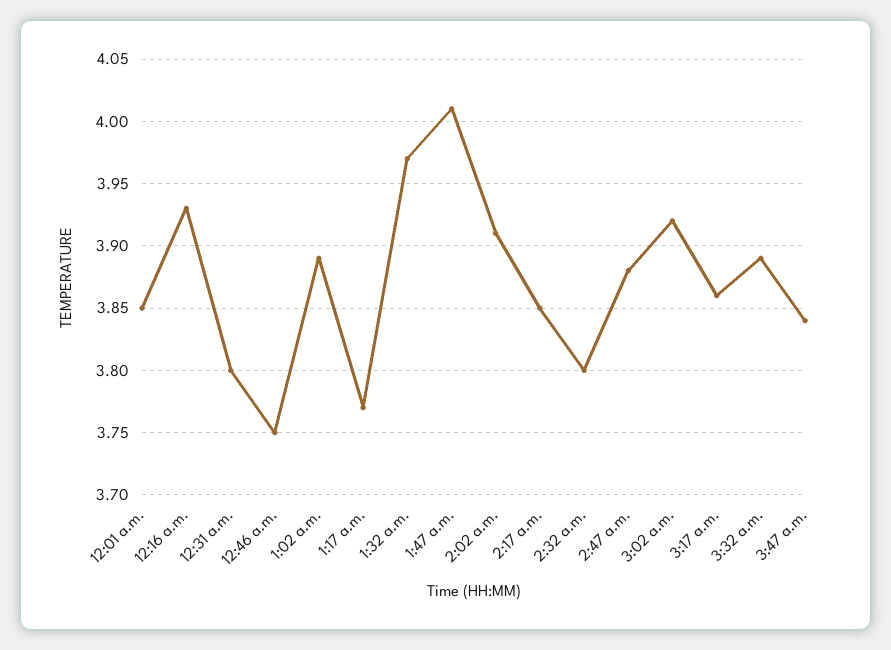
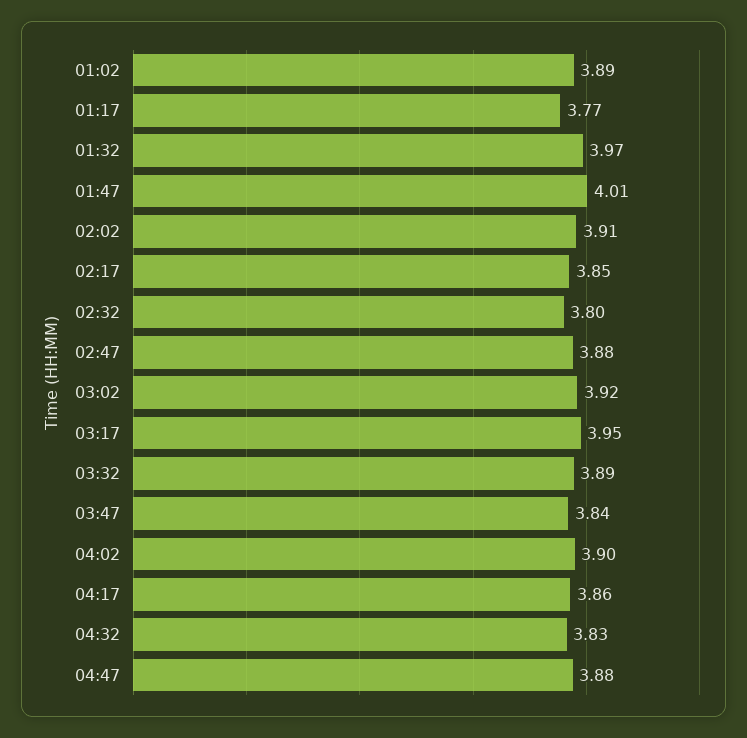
12:01 a.m.: 3.85 -> none
12:16 a.m.: 3.93 -> none
12:31 a.m.: 3.8 -> none
12:46 a.m.: 3.75 -> none
3:17 a.m.: 3.86 -> 3.95
04:02: none -> 3.9
04:17: none -> 3.86
04:32: none -> 3.83
04:47: none -> 3.88

